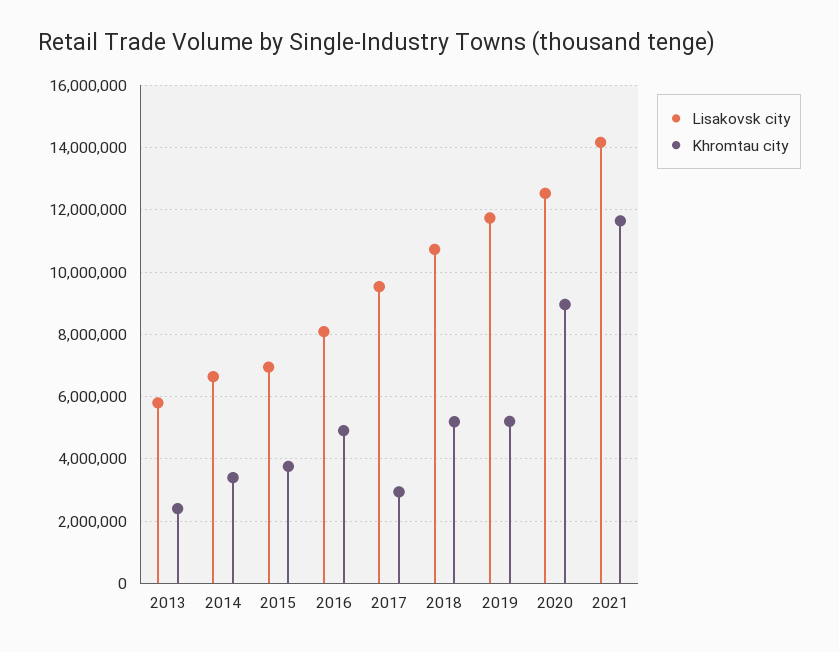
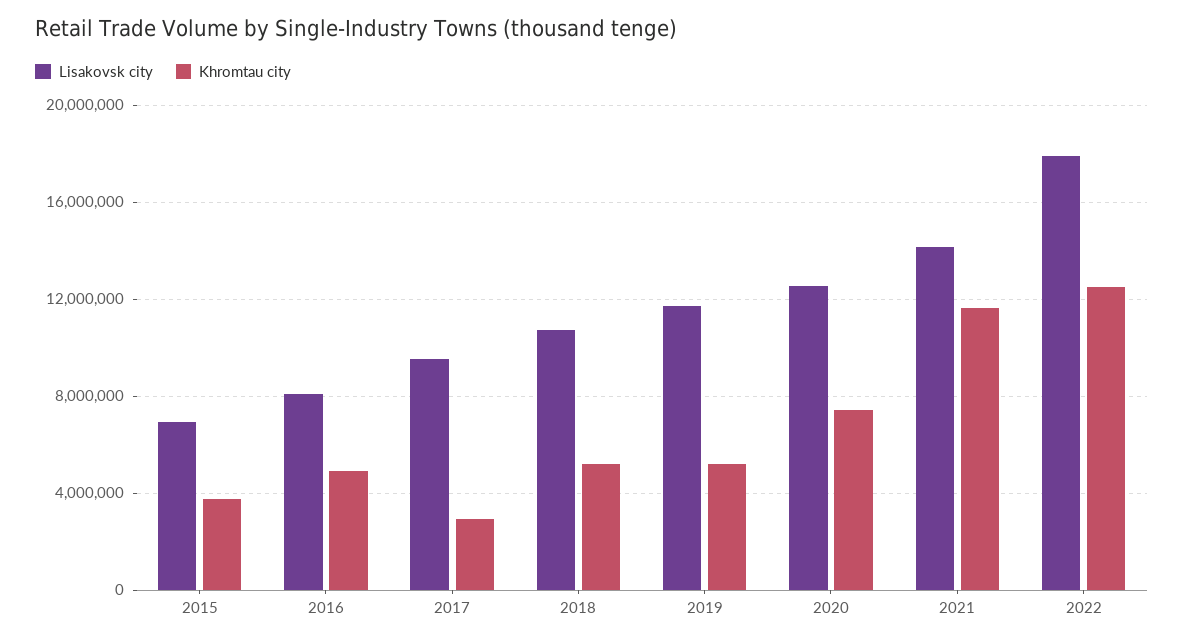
Lisakovsk city, 2013: 5800000 -> none
Khromtau city, 2013: 2400000 -> none
Lisakovsk city, 2014: 6600000 -> none
Khromtau city, 2014: 3400000 -> none
Khromtau city, 2020: 9000000 -> 7500000
Lisakovsk city, 2022: none -> 18000000
Khromtau city, 2022: none -> 12500000

